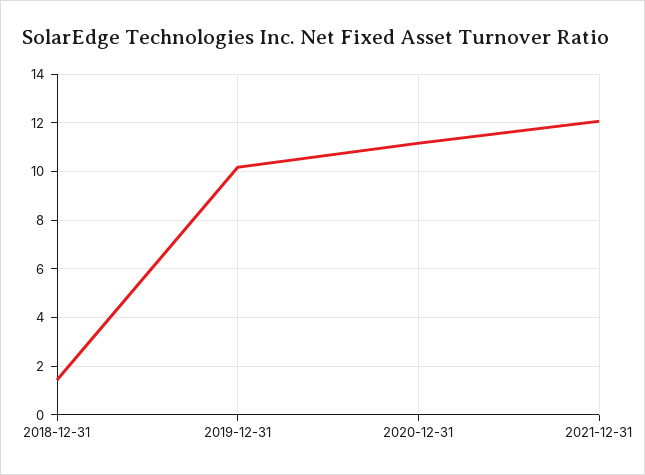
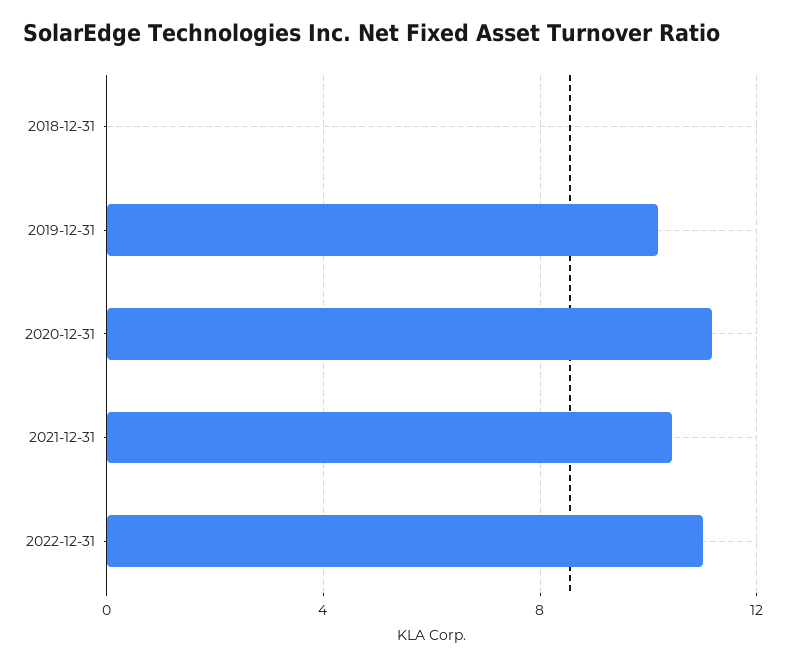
2018-12-31: 1.5 -> 0
2021-12-31: 12 -> 10.5
2022-12-31: none -> 11

